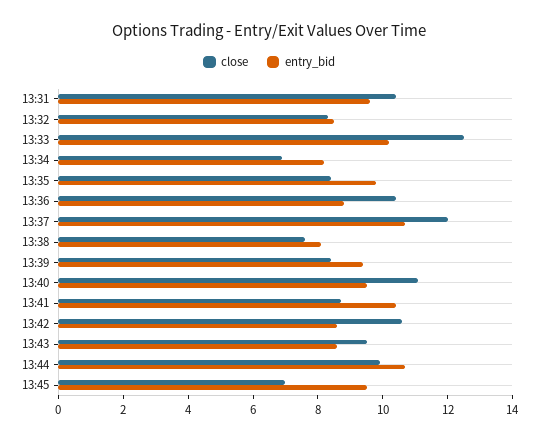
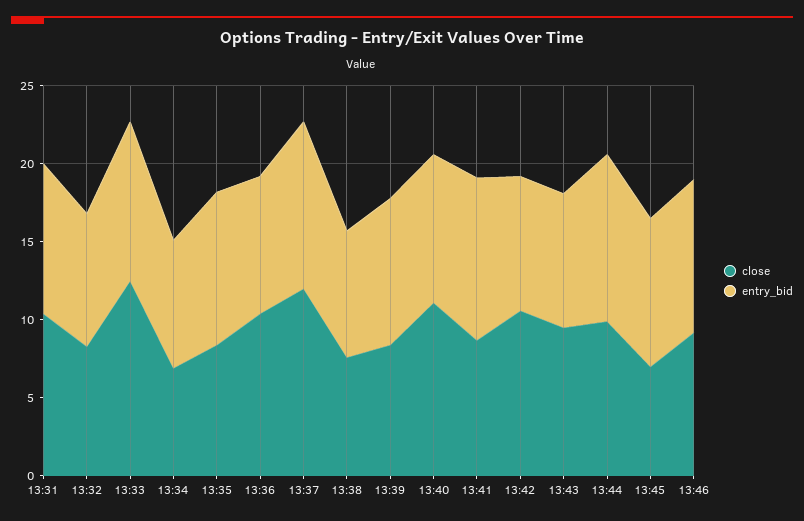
close, 13:46: none -> 9
entry_bid, 13:46: none -> 10

